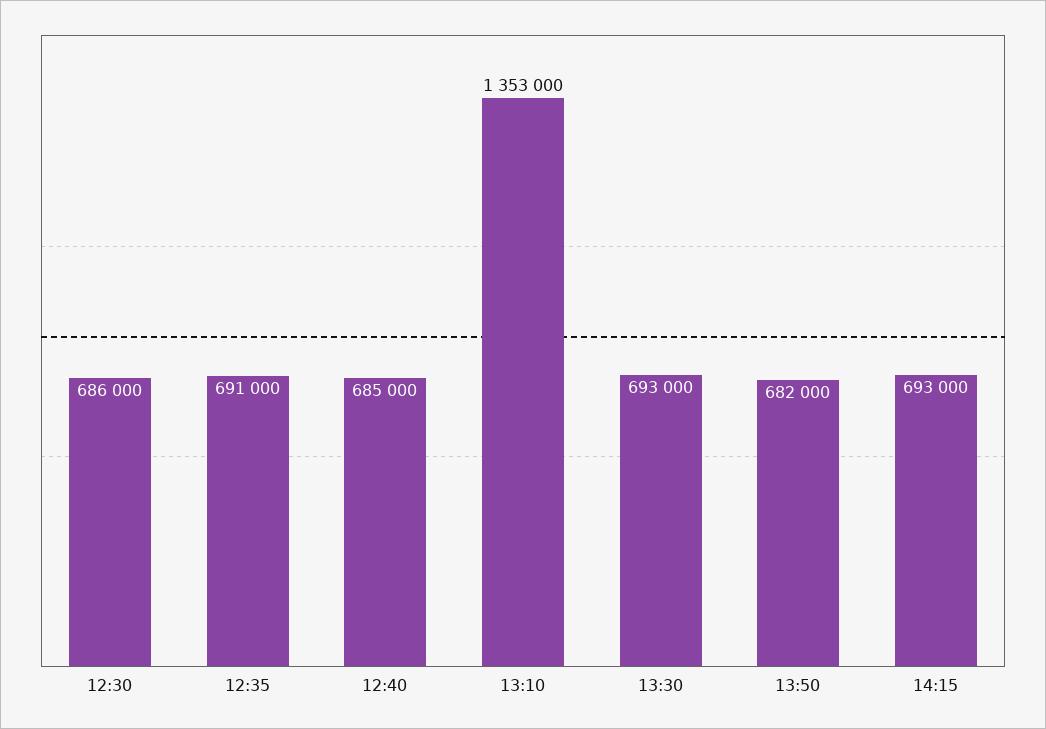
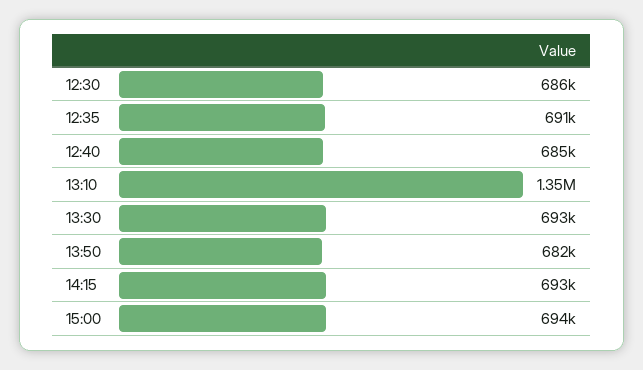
15:00: none -> 694000

